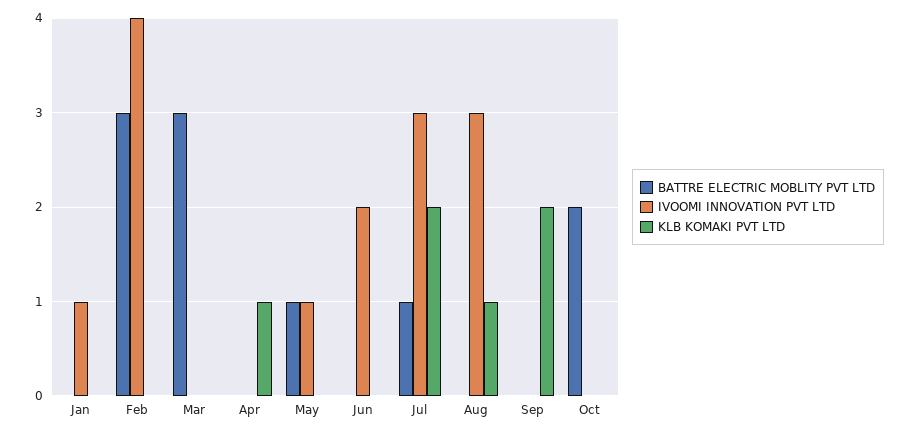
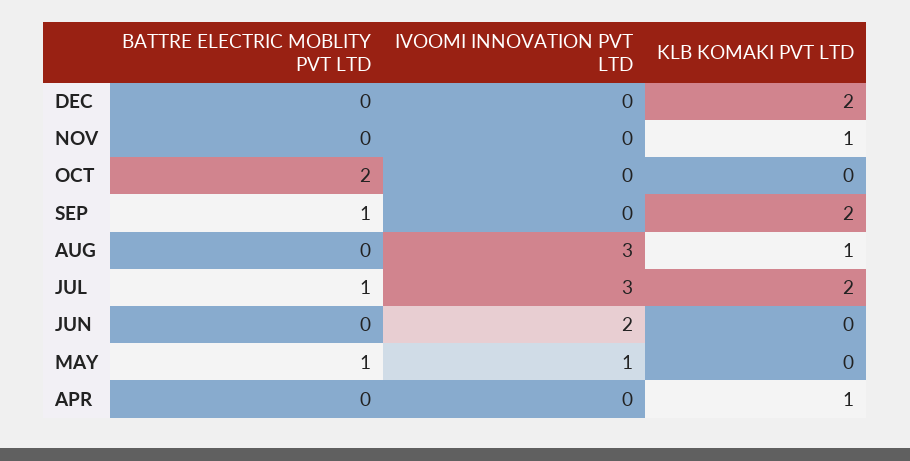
BATTRE ELECTRIC MOBLITY PVT LTD, Jan: 0 -> none
IVOOMI INNOVATION PVT LTD, Jan: 1 -> none
KLB KOMAKI PVT LTD, Jan: 0 -> none
BATTRE ELECTRIC MOBLITY PVT LTD, Feb: 3 -> none
IVOOMI INNOVATION PVT LTD, Feb: 4 -> none
KLB KOMAKI PVT LTD, Feb: 0 -> none
BATTRE ELECTRIC MOBLITY PVT LTD, Mar: 3 -> none
IVOOMI INNOVATION PVT LTD, Mar: 0 -> none
KLB KOMAKI PVT LTD, Mar: 0 -> none
BATTRE ELECTRIC MOBLITY PVT LTD, Sep: 0 -> 1
BATTRE ELECTRIC MOBLITY PVT LTD, DEC: none -> 0
IVOOMI INNOVATION PVT LTD, DEC: none -> 0
KLB KOMAKI PVT LTD, DEC: none -> 2
BATTRE ELECTRIC MOBLITY PVT LTD, NOV: none -> 0
IVOOMI INNOVATION PVT LTD, NOV: none -> 0
KLB KOMAKI PVT LTD, NOV: none -> 1

